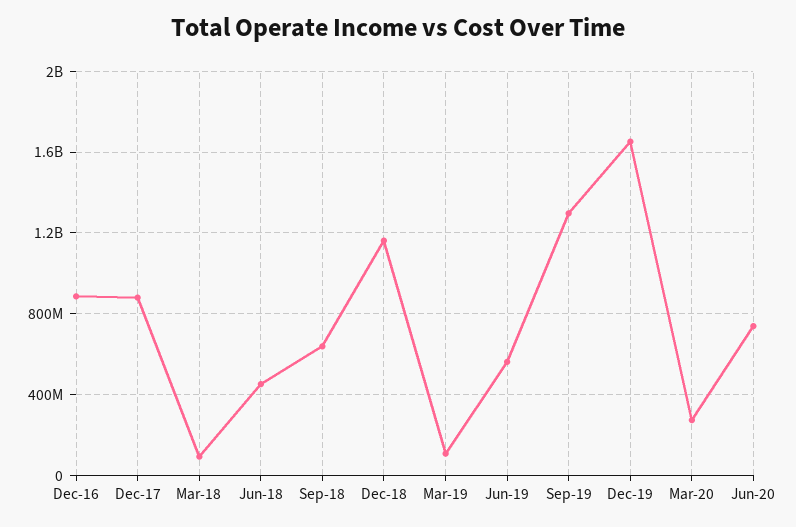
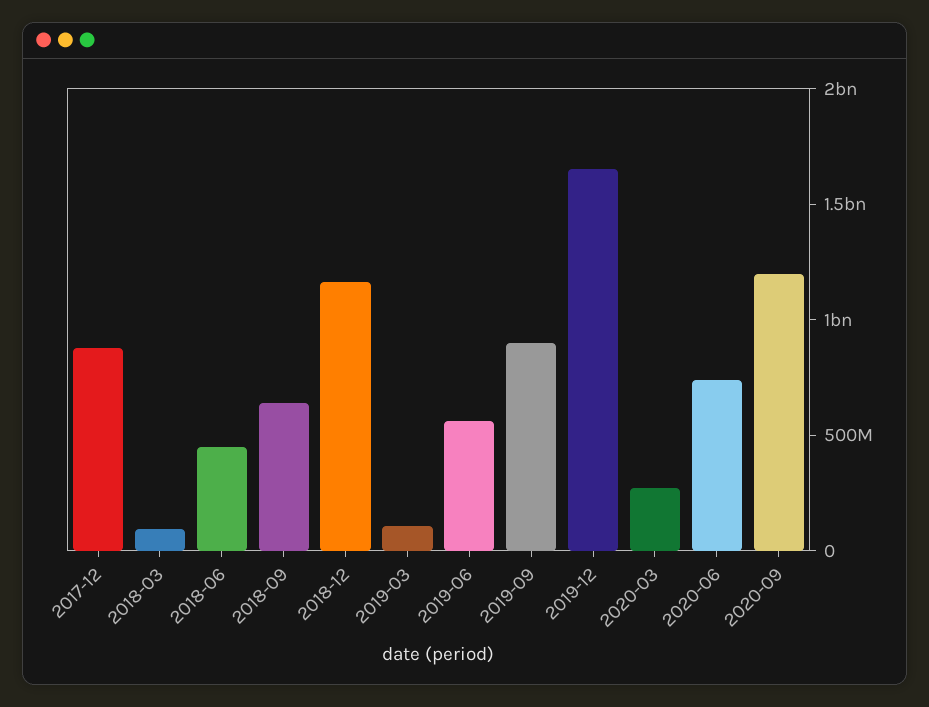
Dec-16: 900000000 -> none
Sep-19: 1300000000 -> 900000000
2020-09: none -> 1200000000

